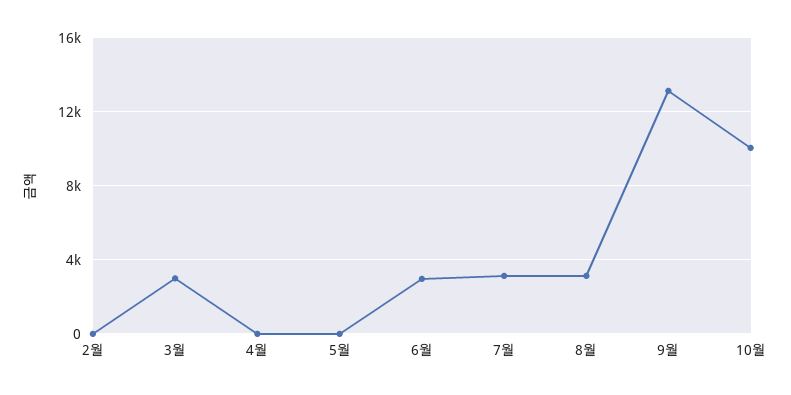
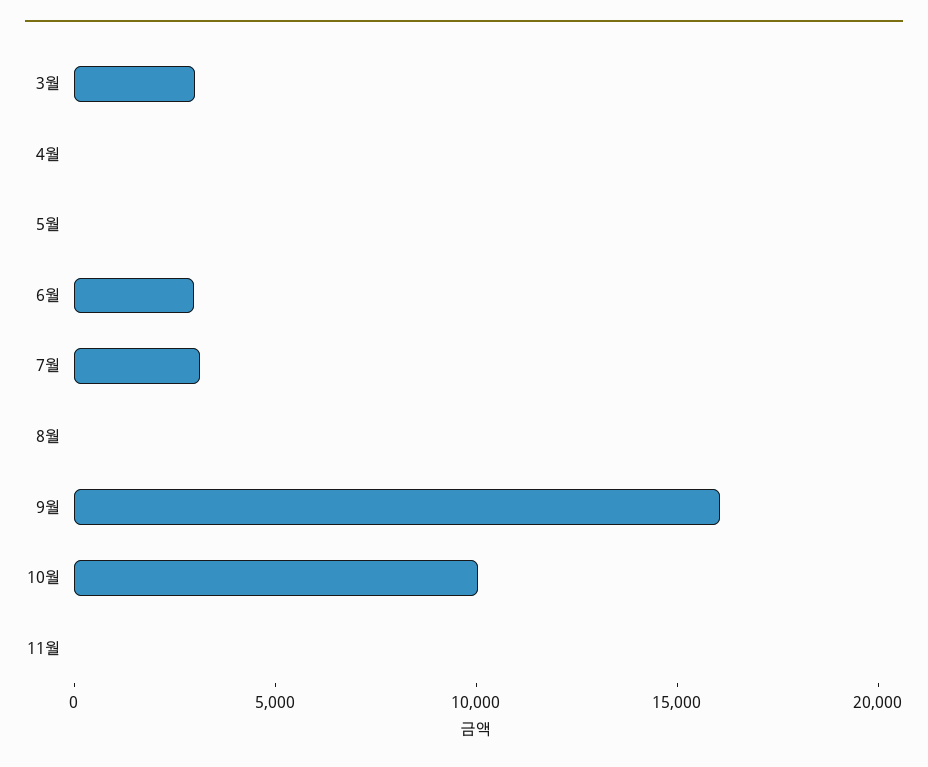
2월: 0 -> none
8월: 3000 -> 0
9월: 13000 -> 16000
11월: none -> 0

